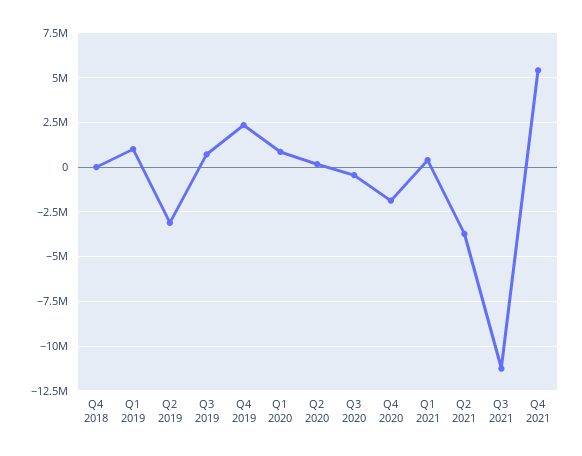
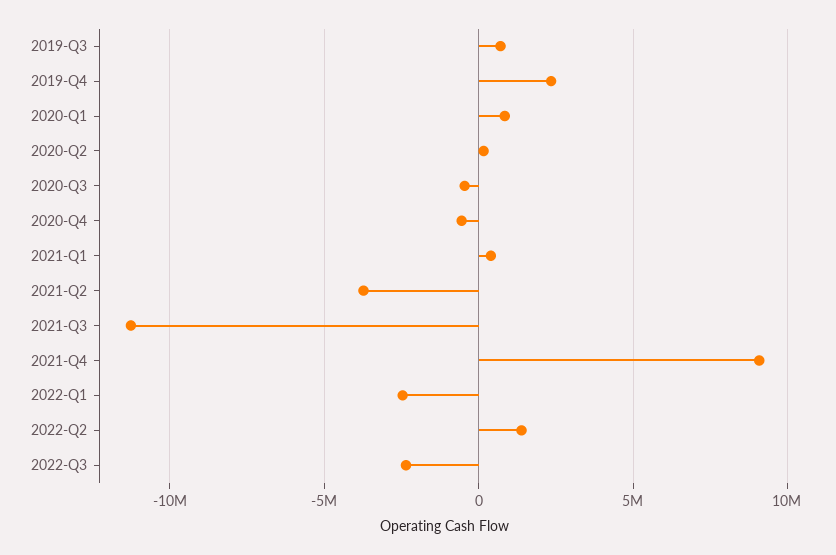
Q4 2018: 0 -> none
Q1 2019: 1000000 -> none
Q2 2019: -3000000 -> none
Q4 2020: -2000000 -> -500000
Q4 2021: 5500000 -> 9000000
2022-Q1: none -> -2500000
2022-Q2: none -> 1500000
2022-Q3: none -> -2500000

